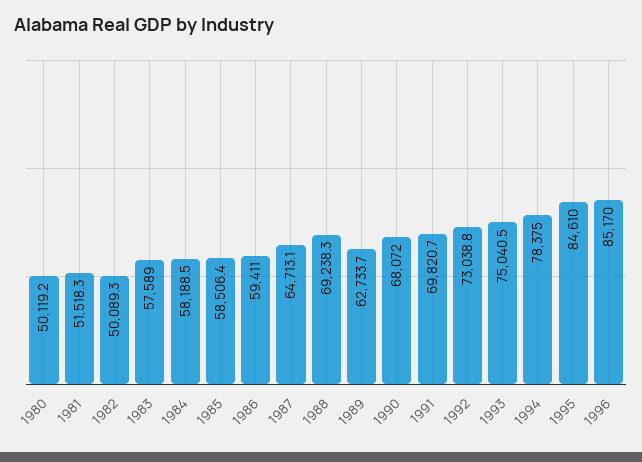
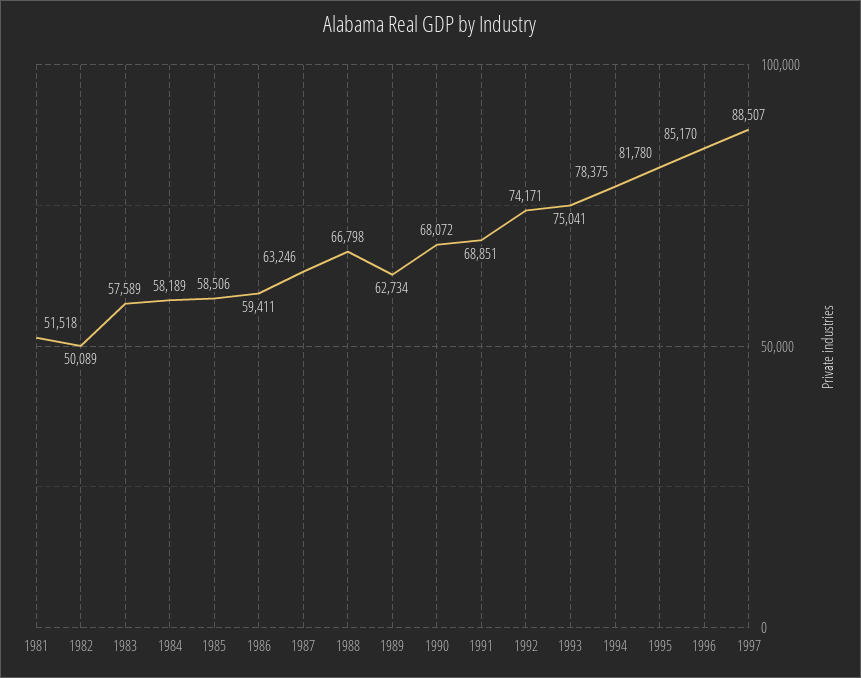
1980: 50119.2 -> none
1987: 64713.1 -> 63246
1988: 69238.3 -> 66798
1991: 69820.7 -> 68851
1992: 73038.8 -> 74171
1995: 84610 -> 81780
1997: none -> 88507

